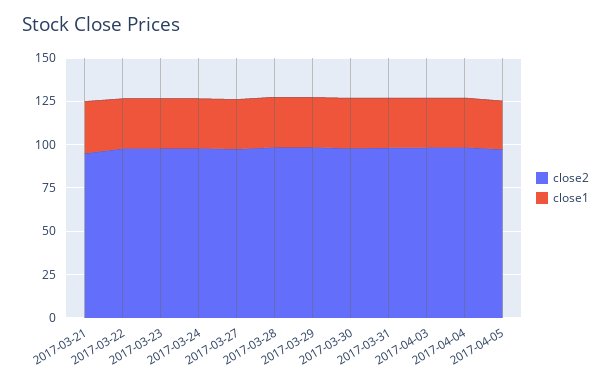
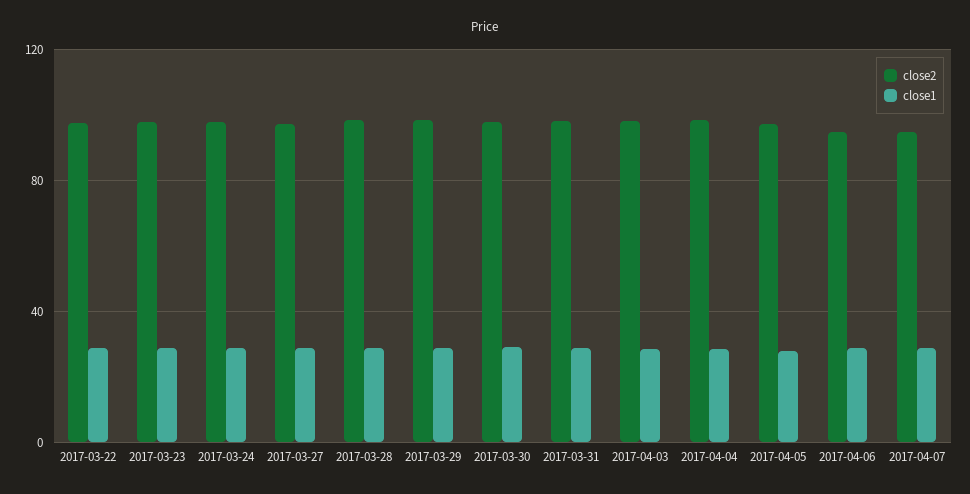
close2, 2017-03-21: 95 -> none
close1, 2017-03-21: 30 -> none
close2, 2017-04-06: none -> 95
close1, 2017-04-06: none -> 30
close2, 2017-04-07: none -> 95
close1, 2017-04-07: none -> 30

